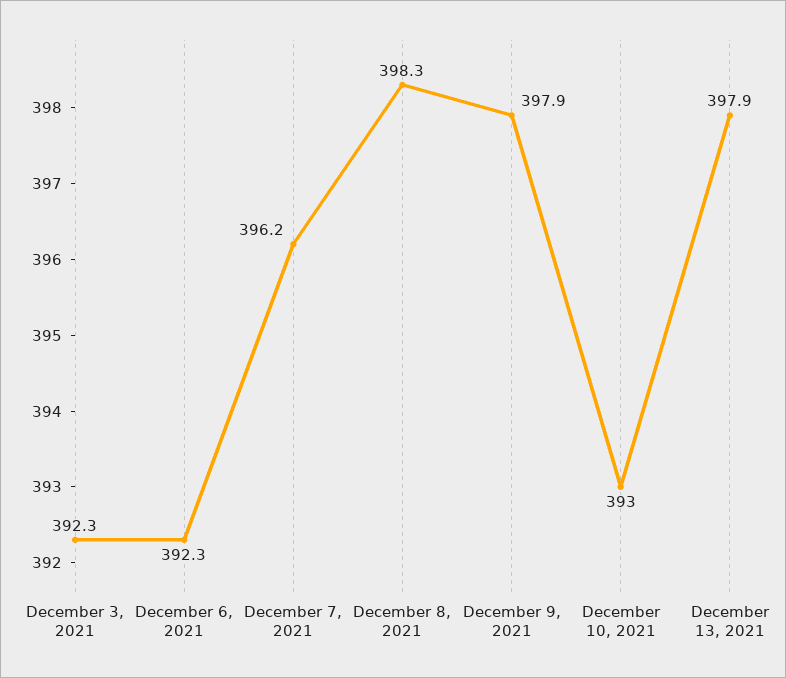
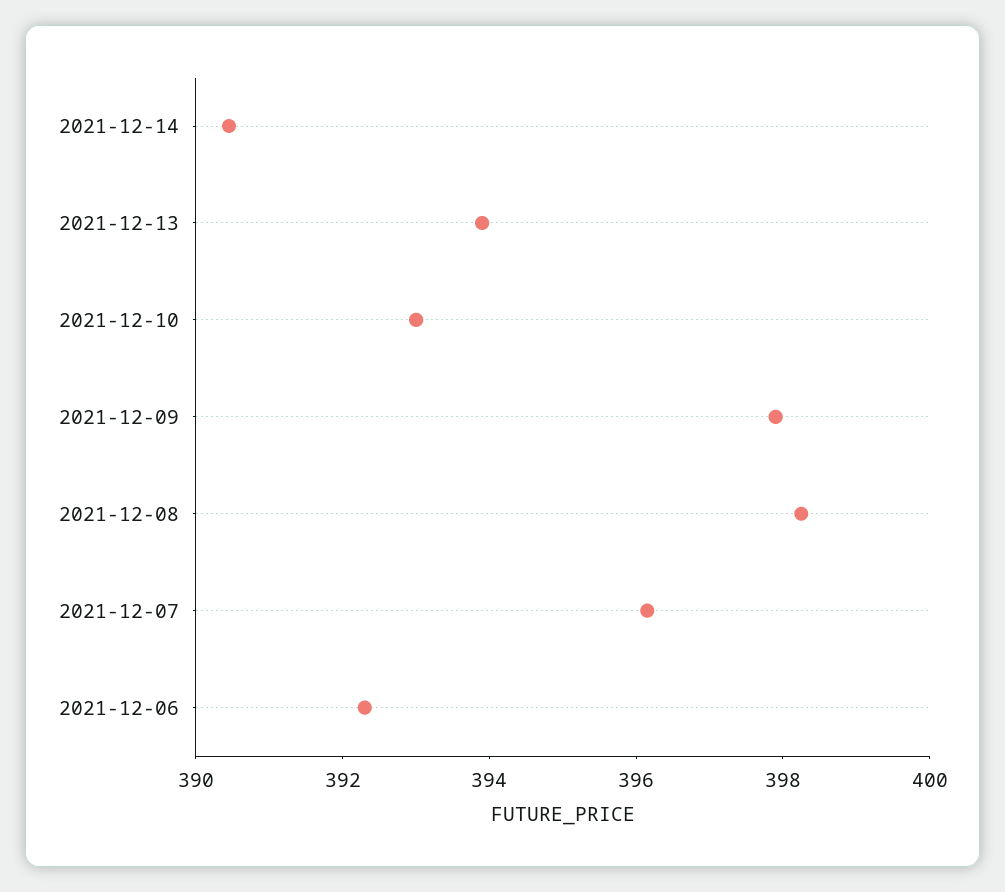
December 3, 2021: 392.3 -> none
December 13, 2021: 397.9 -> 394
2021-12-14: none -> 390.5

